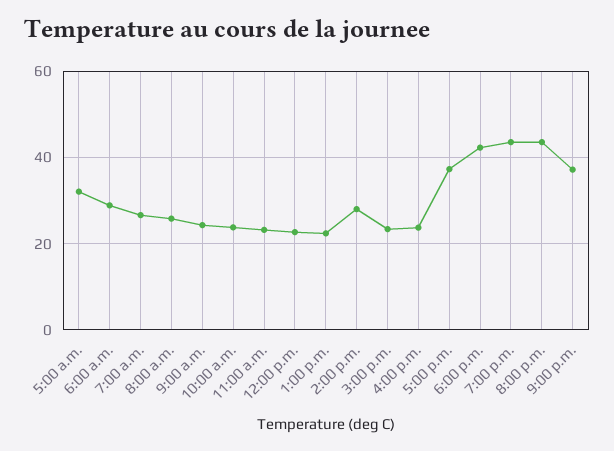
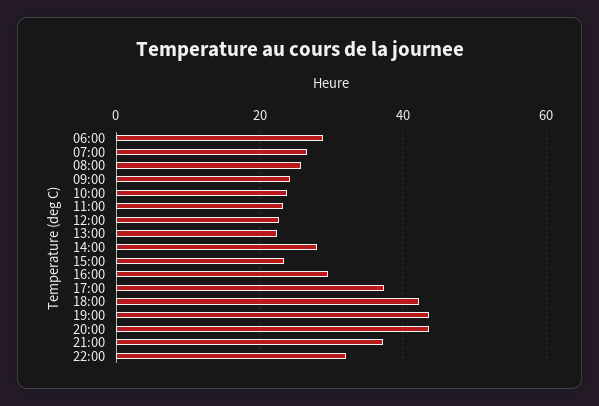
5:00 a.m.: 32 -> none
4:00 p.m.: 24 -> 30
22:00: none -> 32

